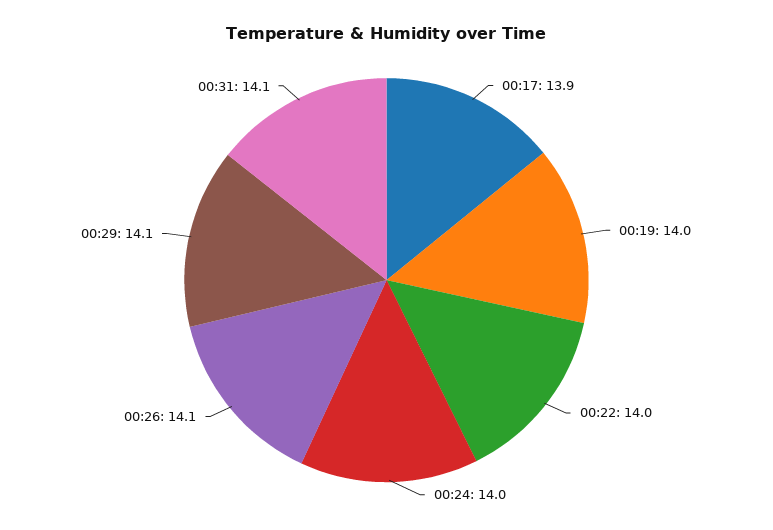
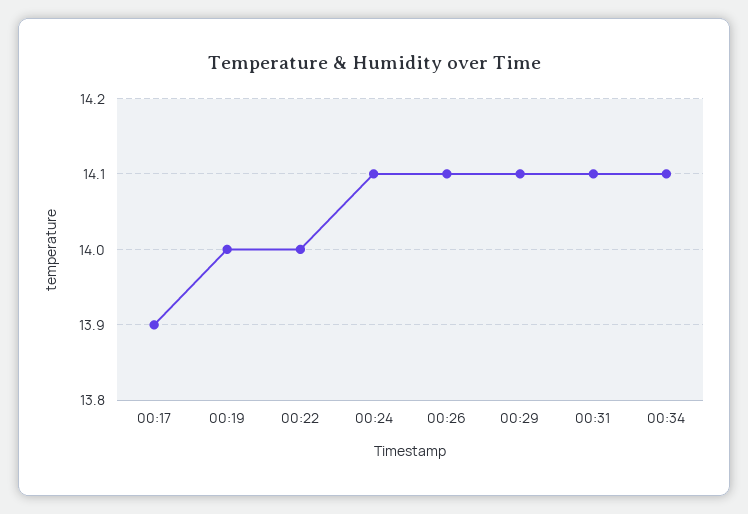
00:24: 14 -> 14.1
00:34: none -> 14.1

